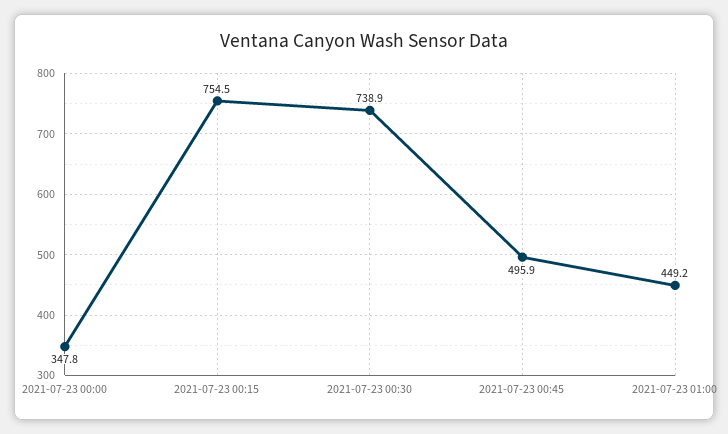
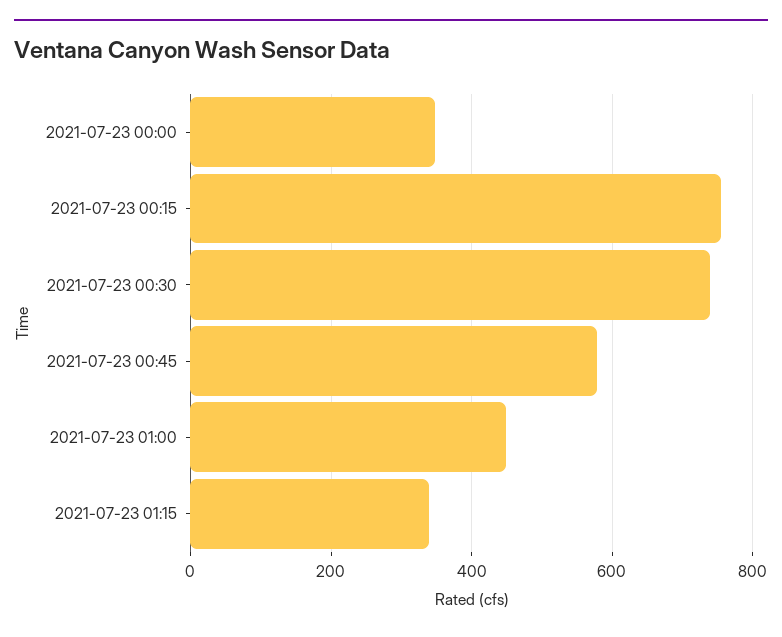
2021-07-23 00:45: 495.9 -> 580
2021-07-23 01:15: none -> 340

